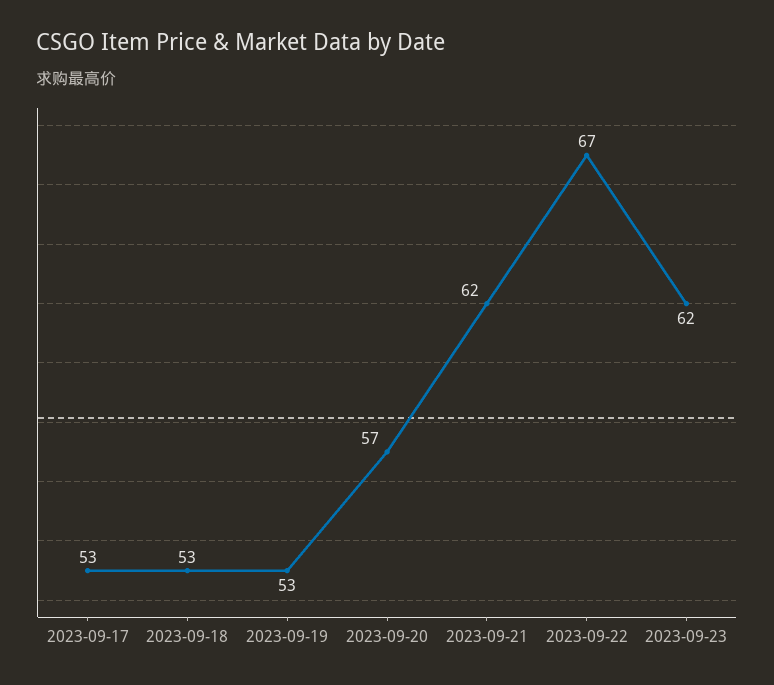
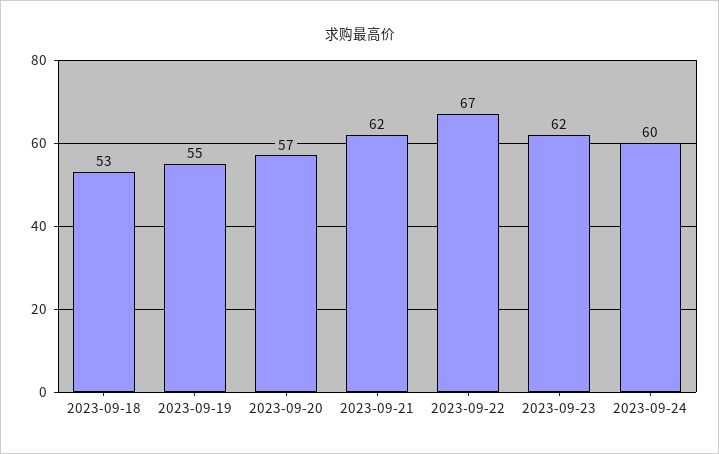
2023-09-17: 53 -> none
2023-09-19: 53 -> 55
2023-09-24: none -> 60

